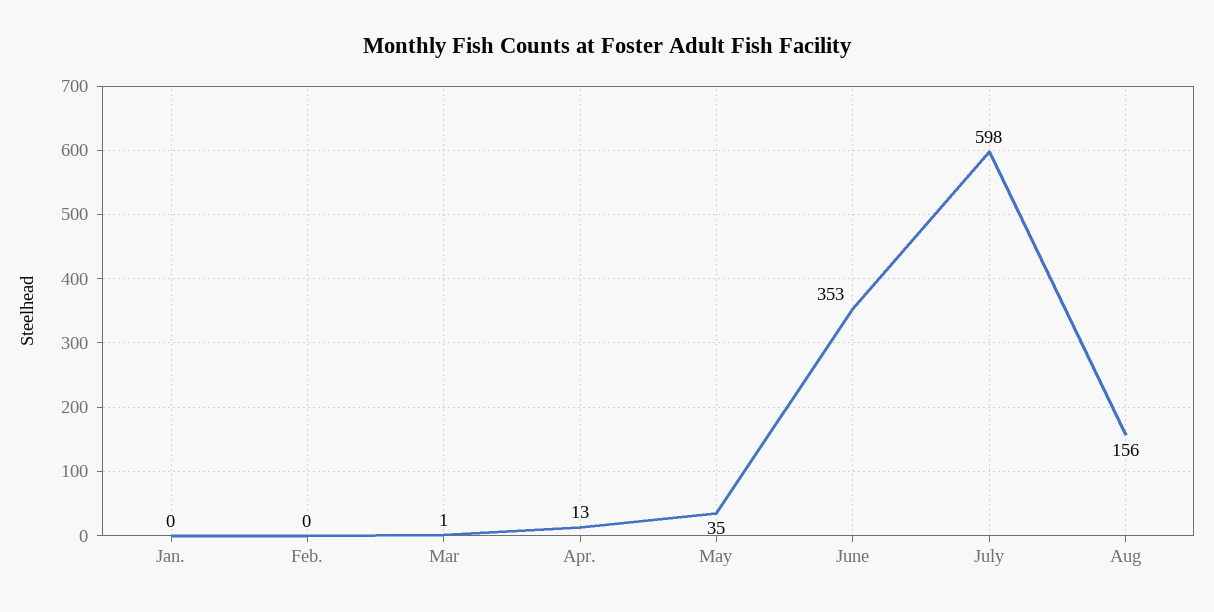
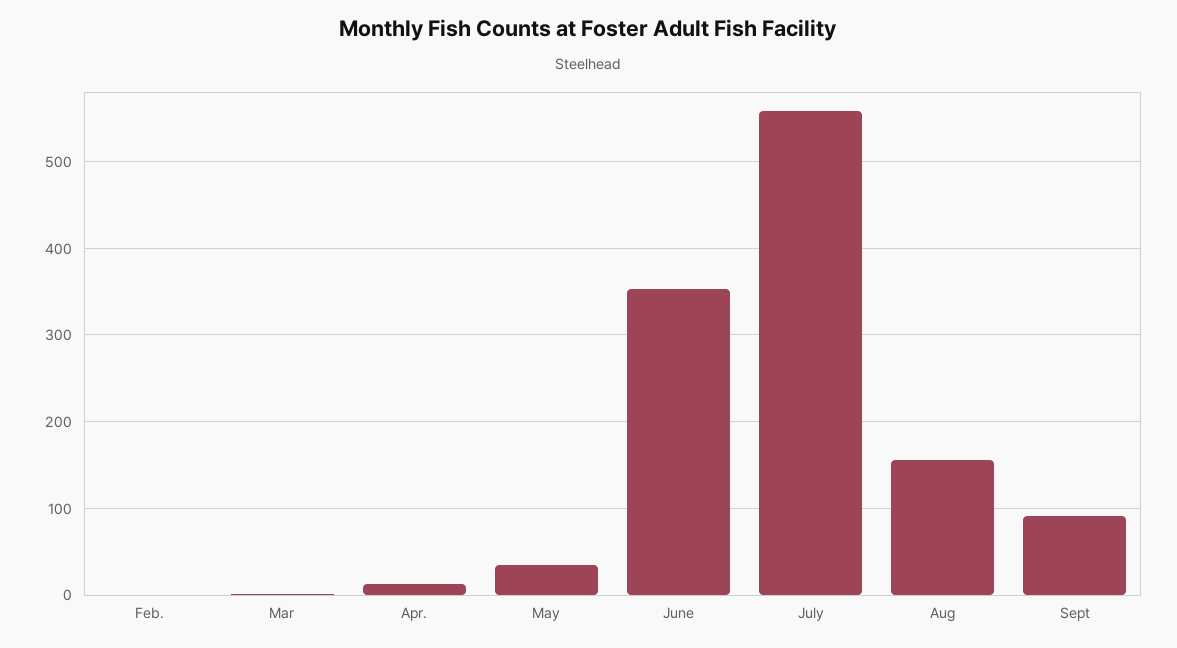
Jan.: 0 -> none
July: 598 -> 560
Sept: none -> 90

